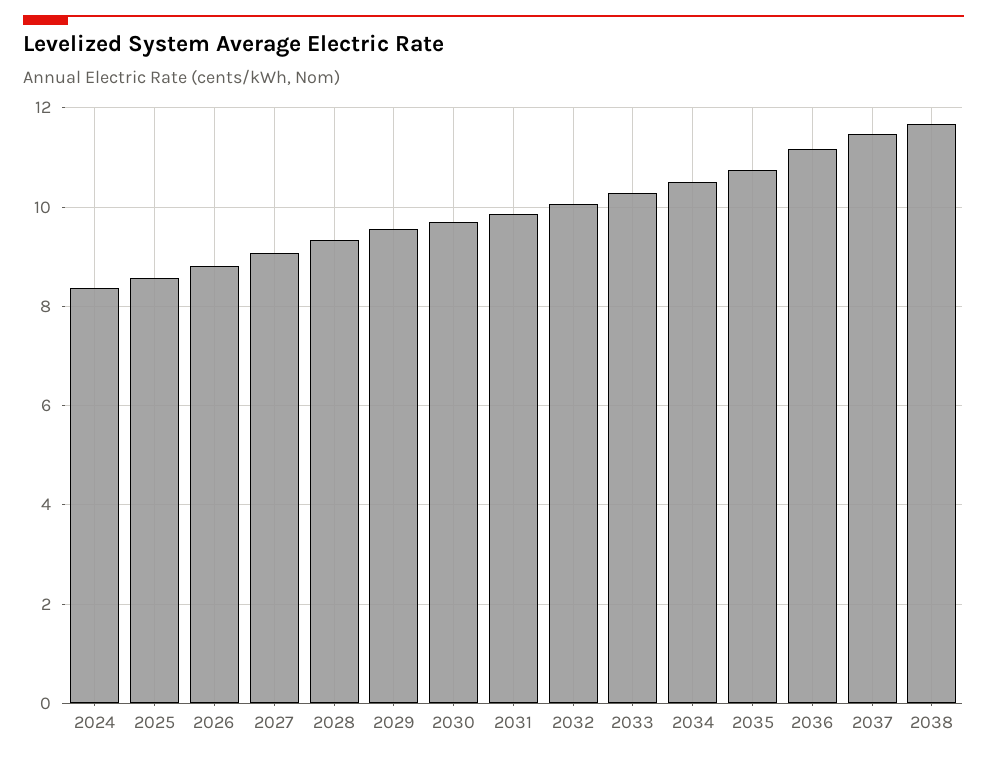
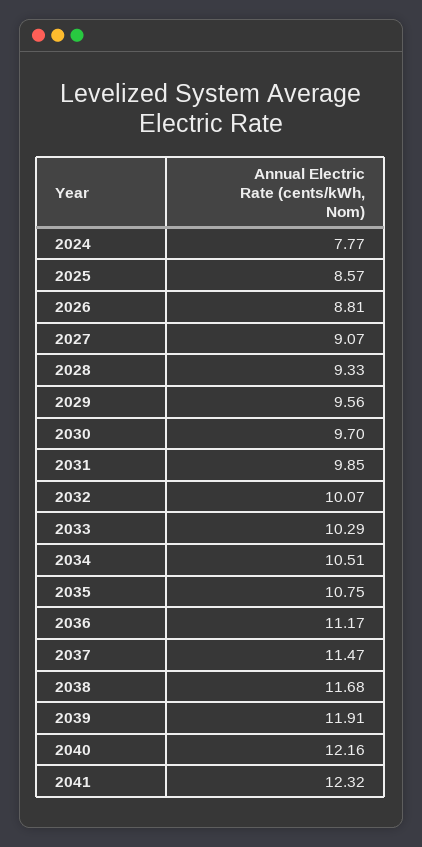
2024: 8.4 -> 7.77
2039: none -> 11.91
2040: none -> 12.16
2041: none -> 12.32

